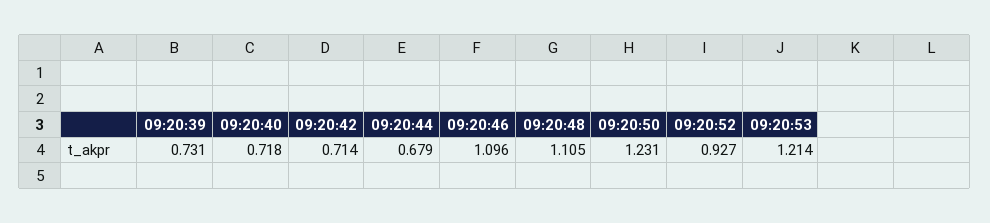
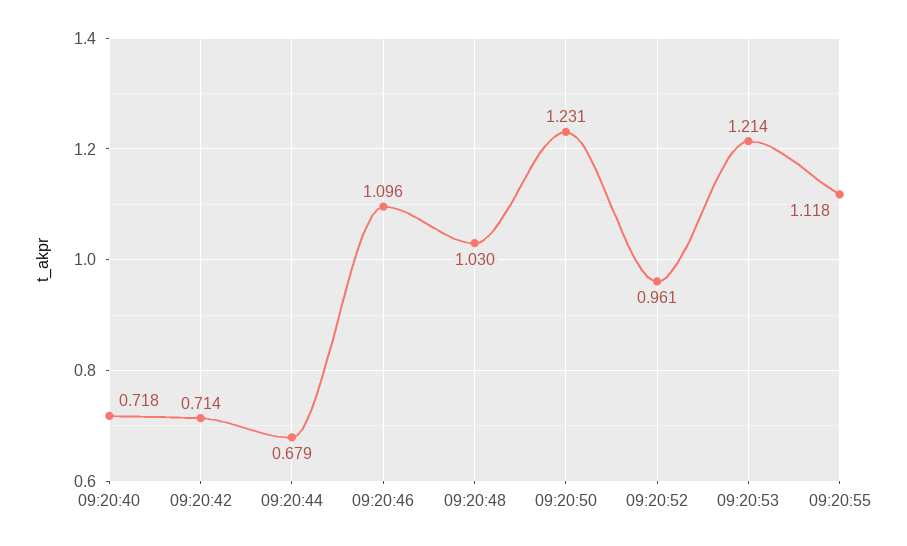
09:20:39: 0.731 -> none
09:20:48: 1.105 -> 1.03
09:20:52: 0.927 -> 0.961
09:20:55: none -> 1.118

